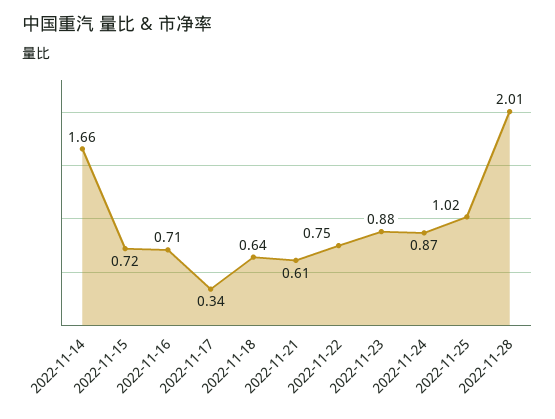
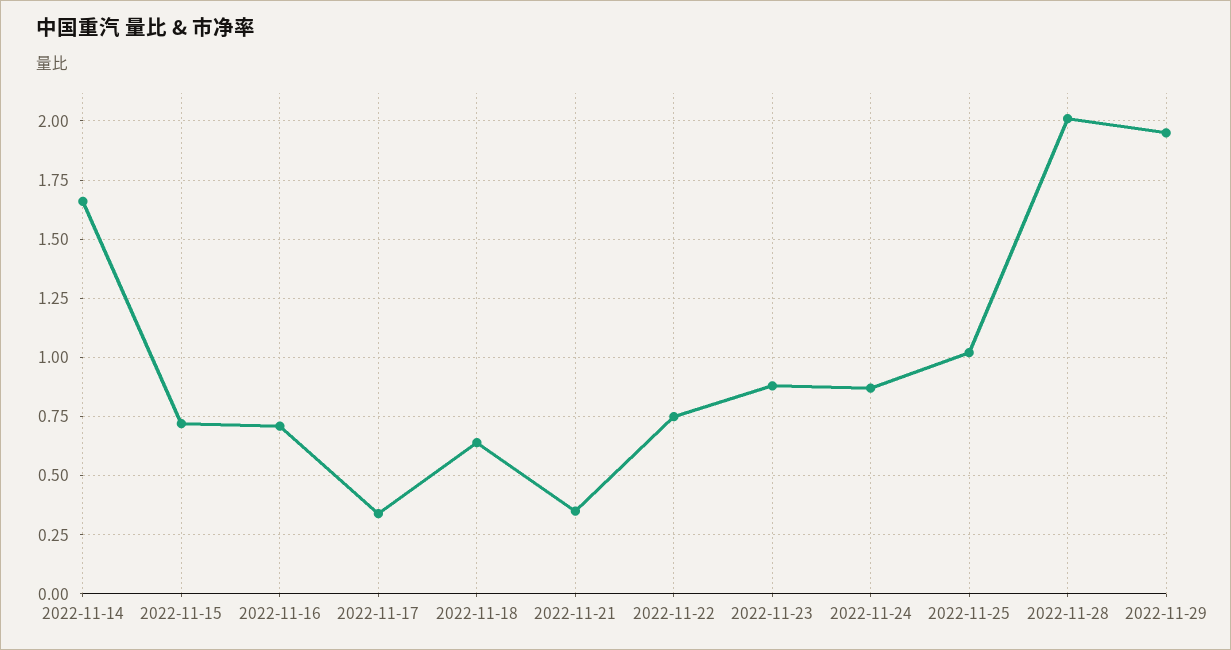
2022-11-21: 0.61 -> 0.35
2022-11-29: none -> 1.95

